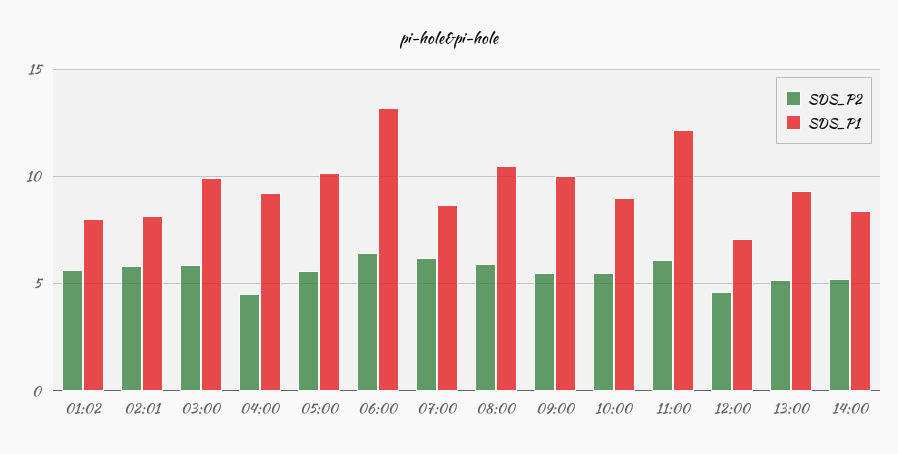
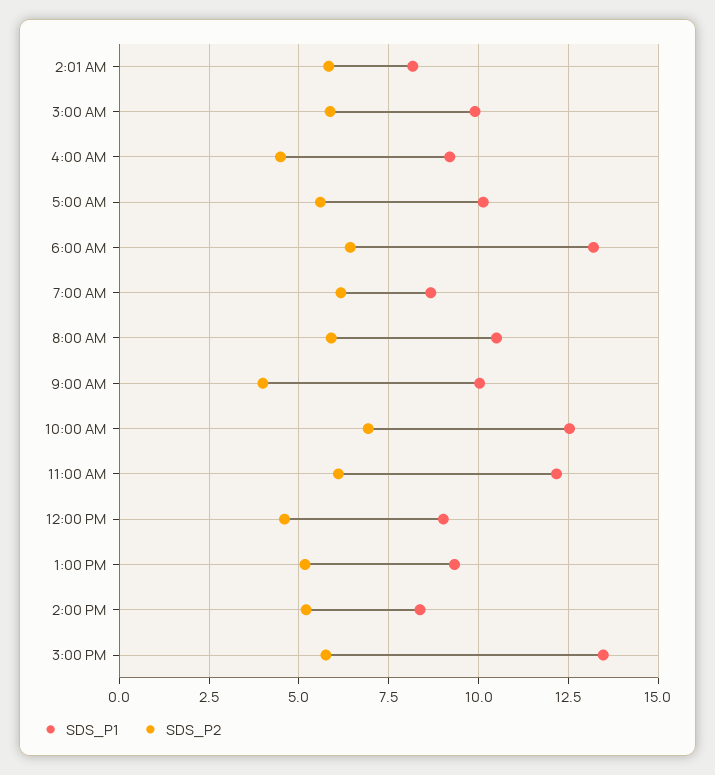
SDS_P2, 01:02: 5.5 -> none
SDS_P1, 01:02: 8 -> none
SDS_P2, 09:00: 5.5 -> 4
SDS_P2, 10:00: 5.5 -> 7
SDS_P1, 10:00: 9 -> 12.5
SDS_P1, 12:00: 7 -> 9
SDS_P1, 3:00 PM: none -> 13.5
SDS_P2, 3:00 PM: none -> 5.75

